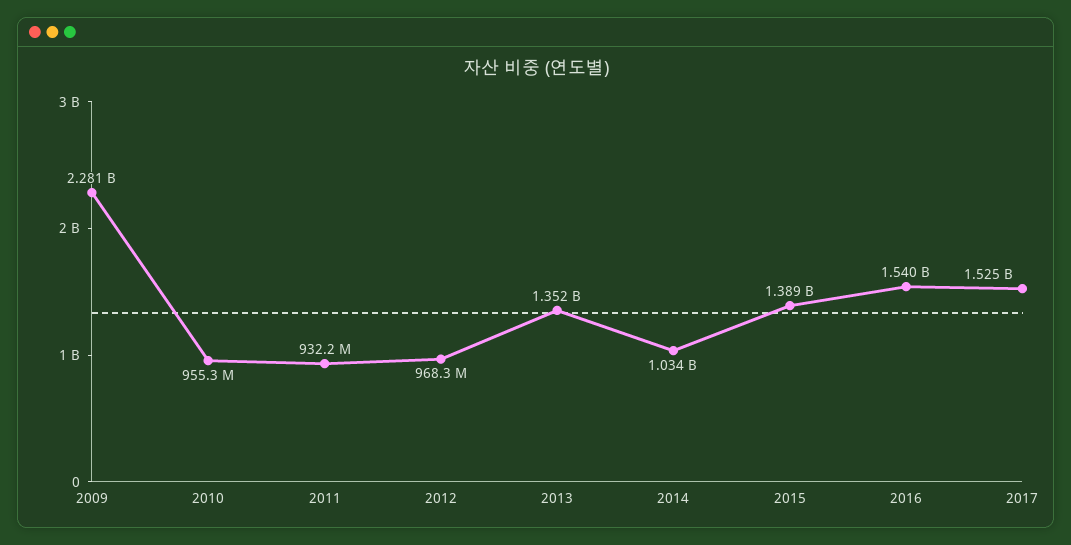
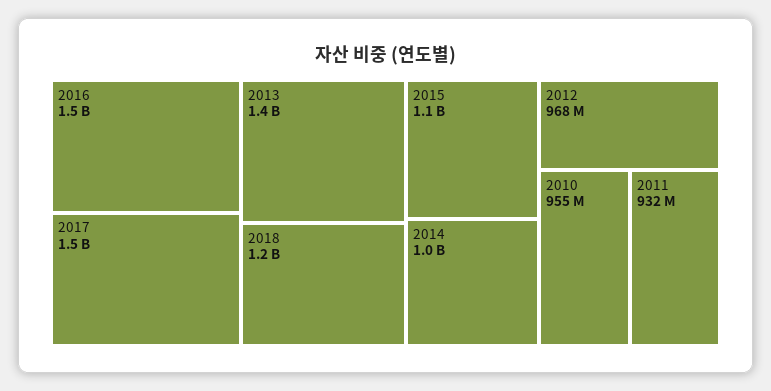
2009: 2281000000 -> none
2015: 1389000000 -> 1100000000
2018: none -> 1200000000

